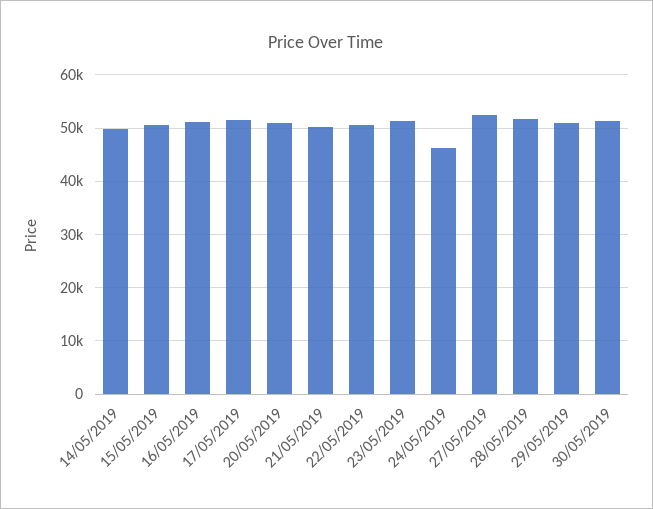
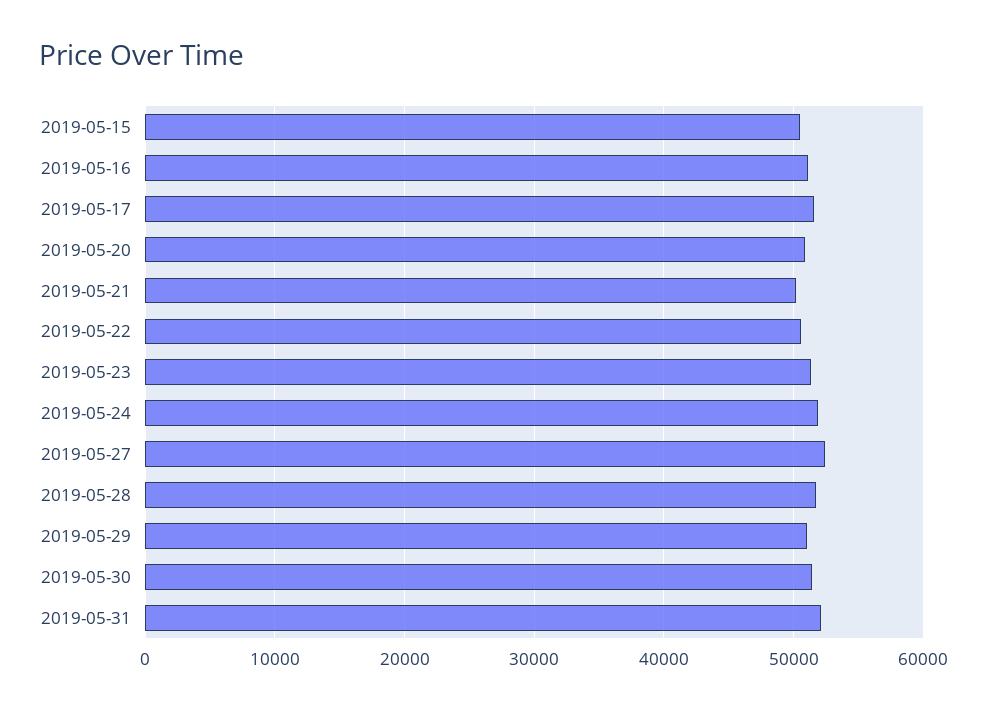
14/05/2019: 50000 -> none
24/05/2019: 46000 -> 52000
2019-05-31: none -> 52000

